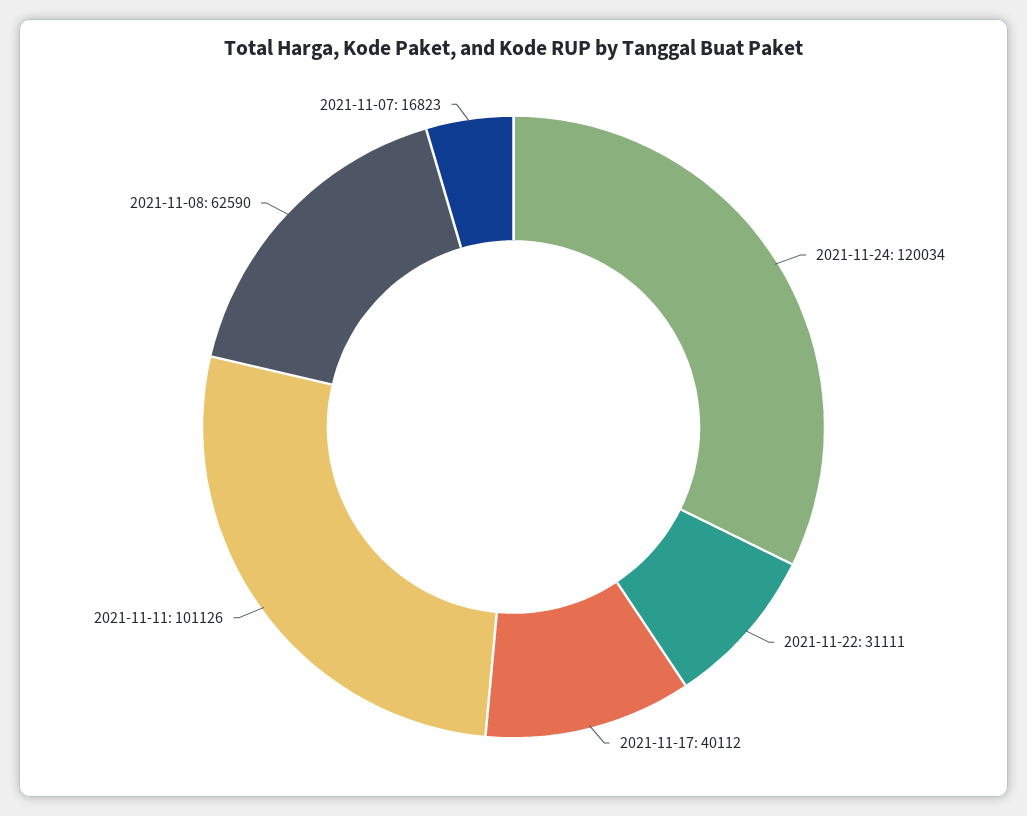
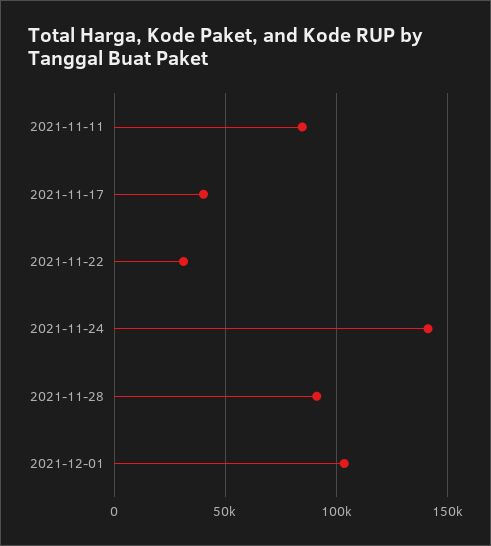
2021-11-24: 120034 -> 140000
2021-11-11: 101126 -> 85000
2021-11-08: 62590 -> none
2021-11-07: 16823 -> none
2021-11-28: none -> 90000
2021-12-01: none -> 105000

